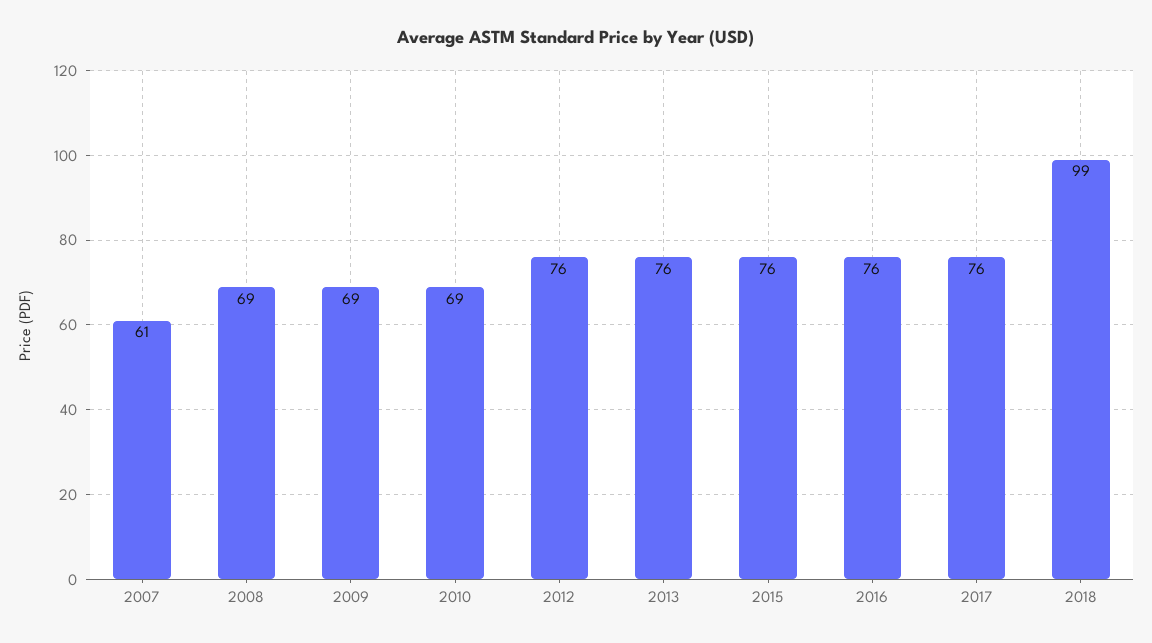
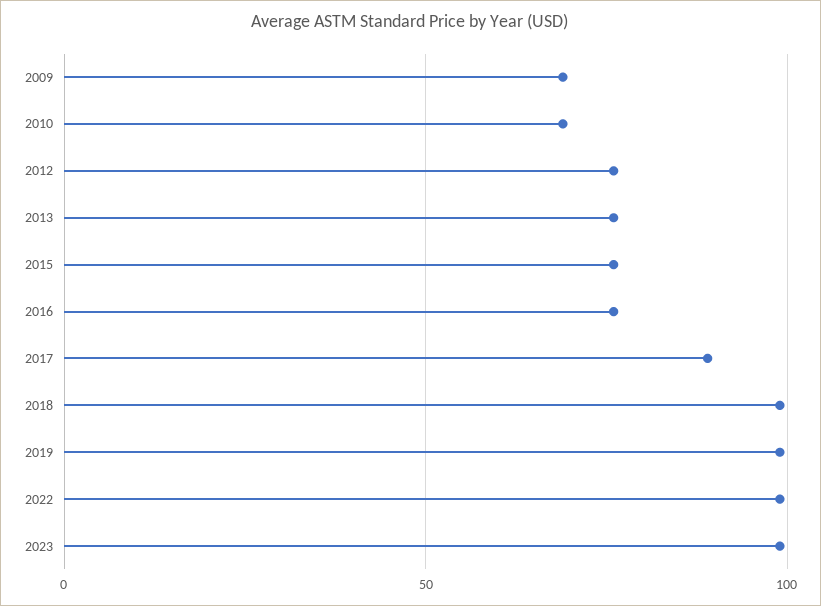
2007: 61 -> none
2008: 69 -> none
2017: 76 -> 90
2019: none -> 100
2022: none -> 100
2023: none -> 100

